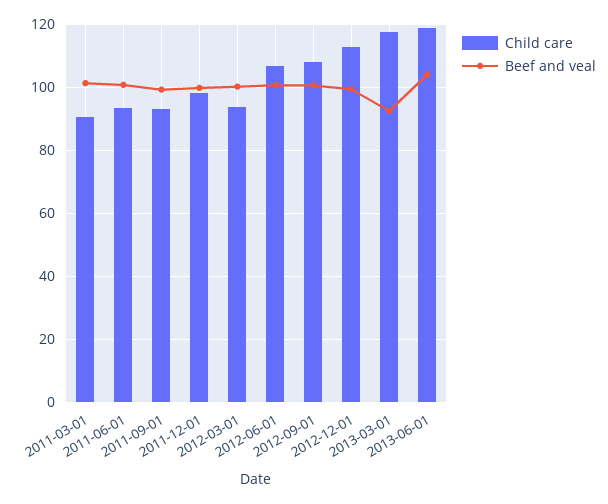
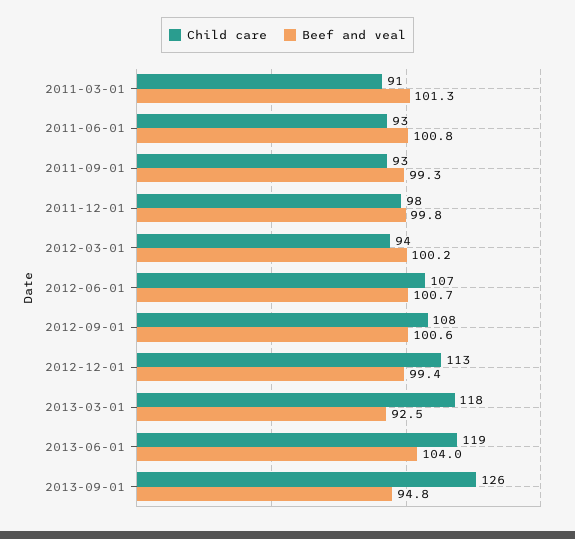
Child care, 2013-09-01: none -> 126
Beef and veal, 2013-09-01: none -> 94.8

